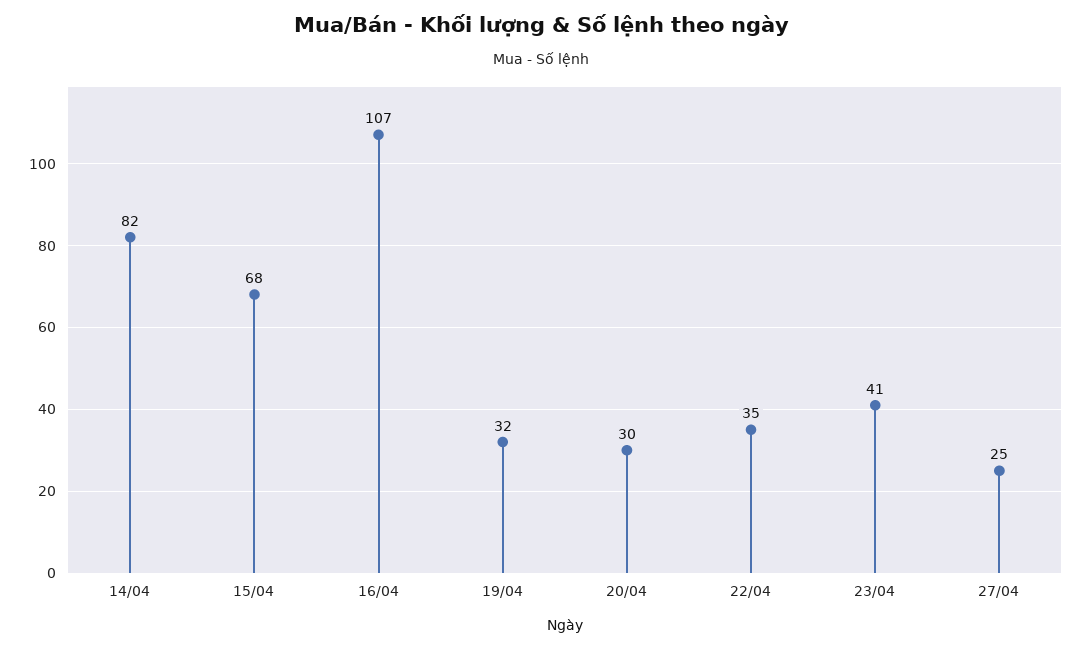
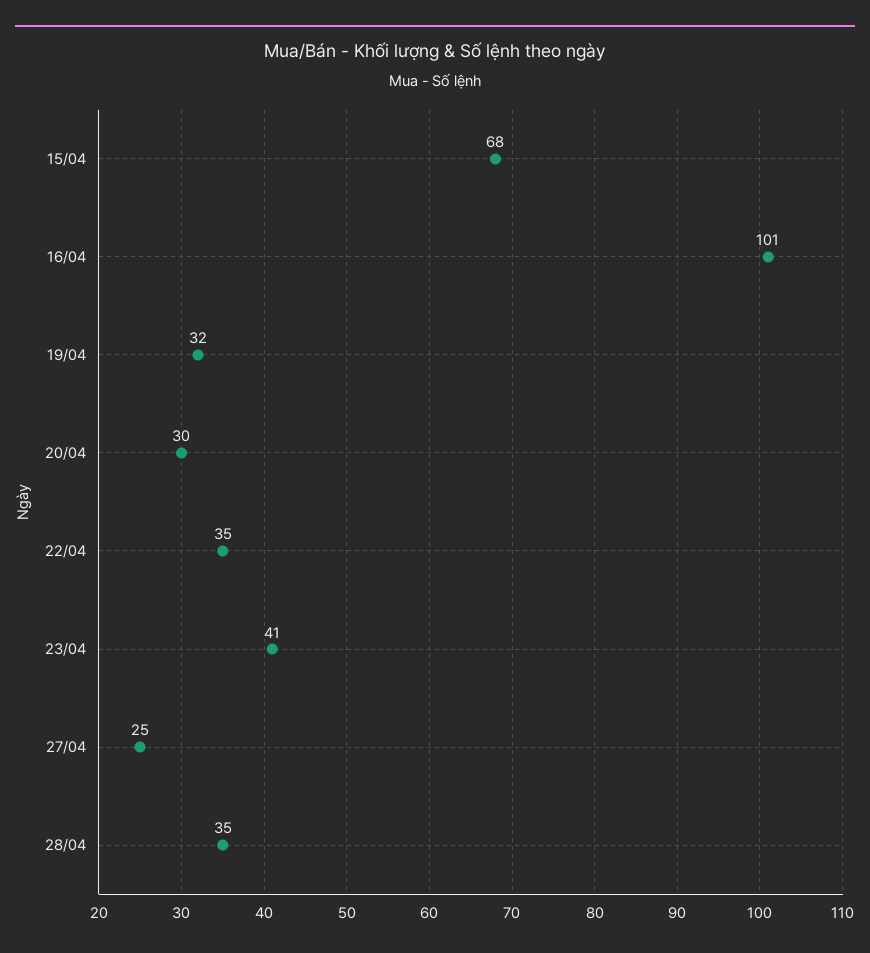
14/04: 82 -> none
16/04: 107 -> 101
28/04: none -> 35

